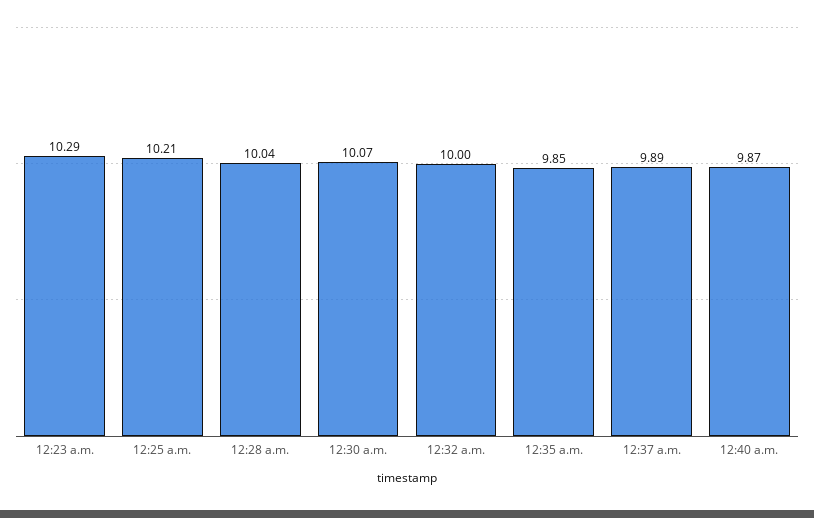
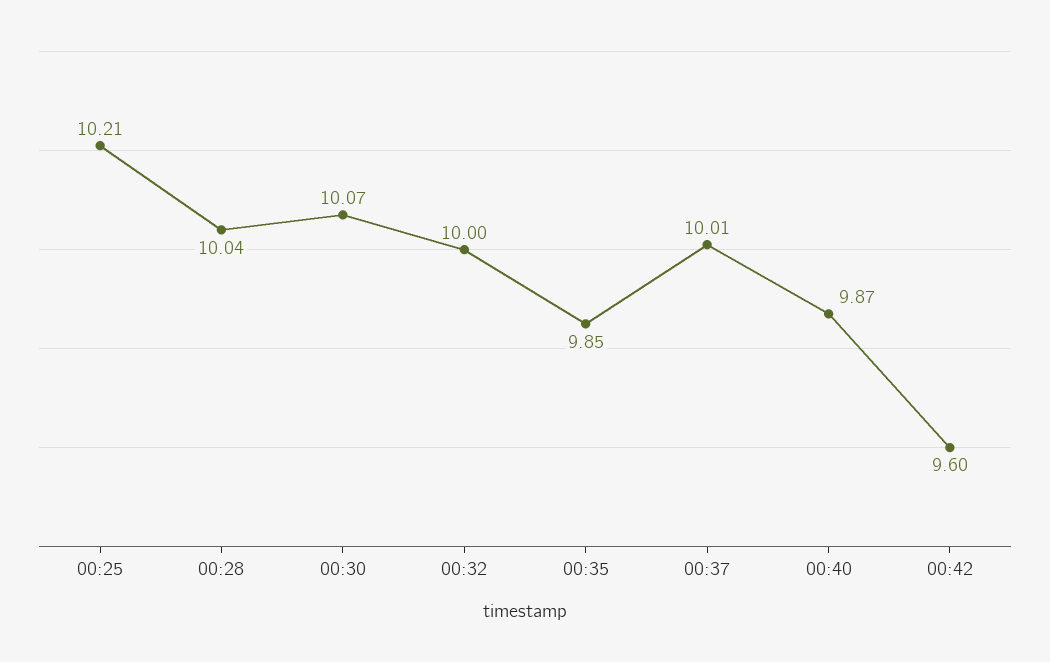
12:23 a.m.: 10.29 -> none
12:37 a.m.: 9.89 -> 10.01
00:42: none -> 9.6

